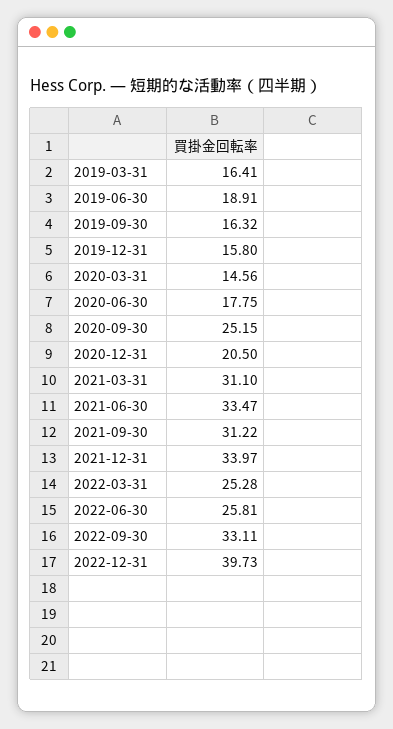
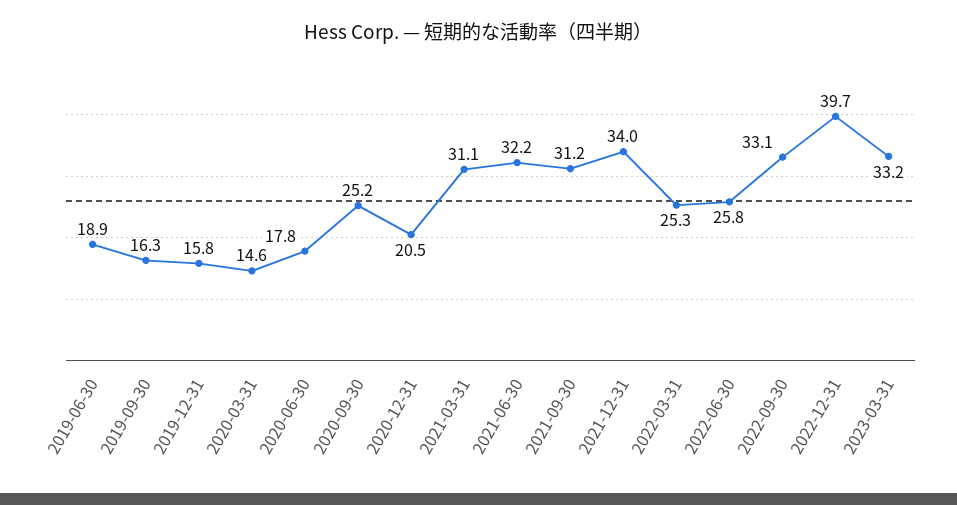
2019-03-31: 16.41 -> none
2021-06-30: 33.47 -> 32.2
2023-03-31: none -> 33.2

